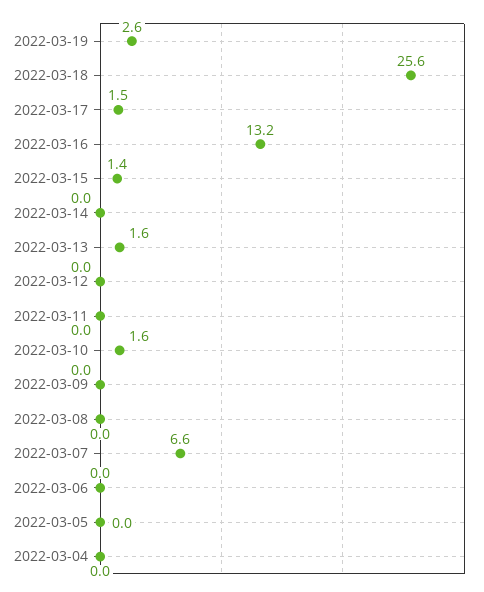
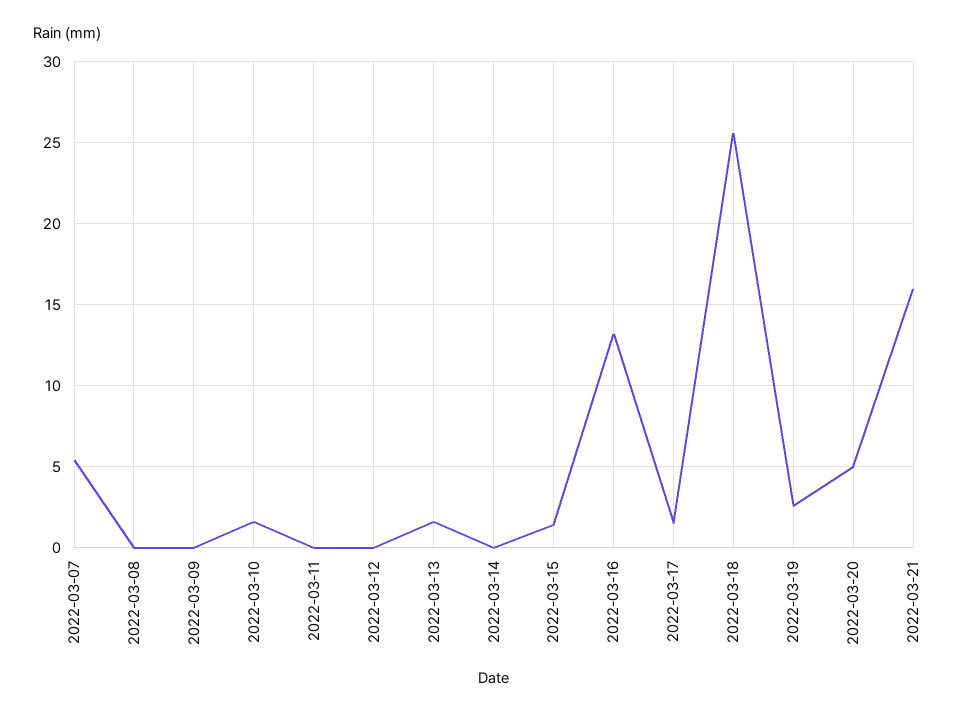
2022-03-07: 6.6 -> 5.5
2022-03-06: 0 -> none
2022-03-05: 0 -> none
2022-03-04: 0 -> none
2022-03-20: none -> 5
2022-03-21: none -> 16

